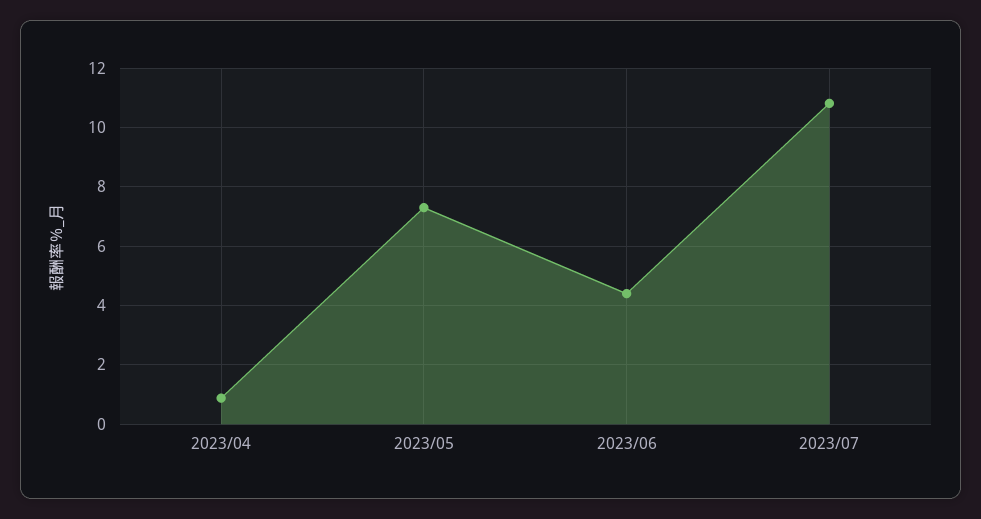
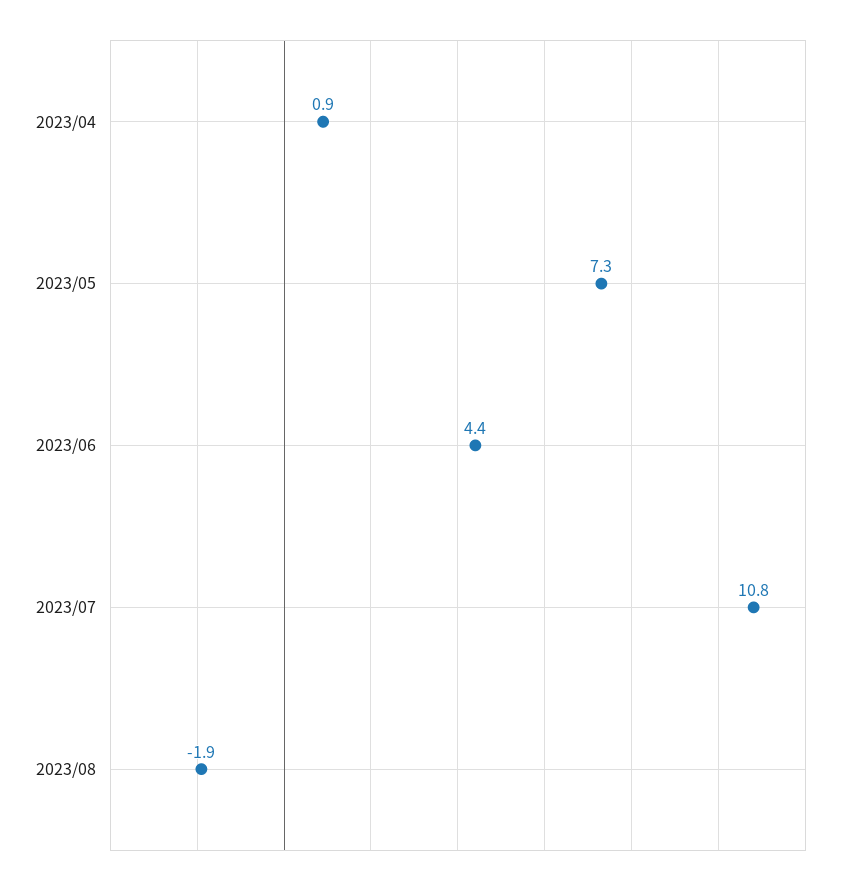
2023/08: none -> -1.9

